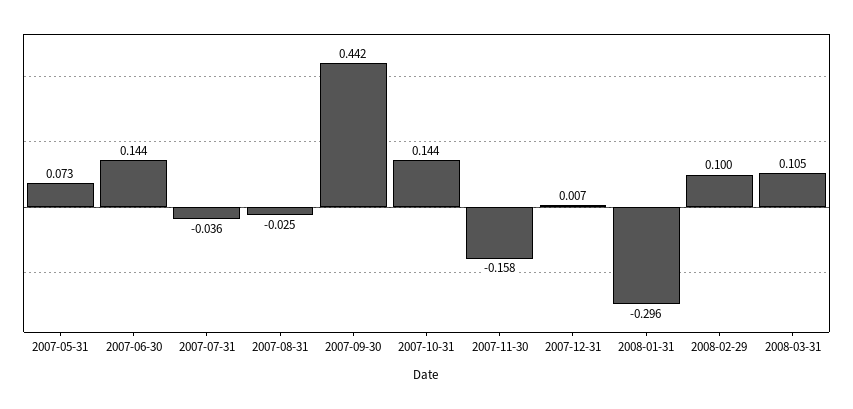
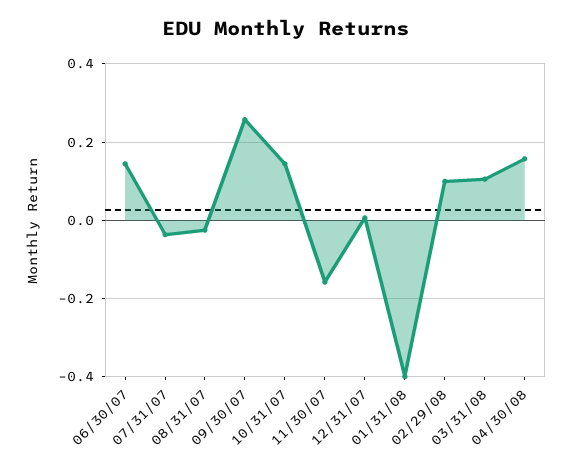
2007-05-31: 0.073 -> none
2007-09-30: 0.442 -> 0.26
2008-01-31: -0.296 -> -0.4
04/30/08: none -> 0.16

